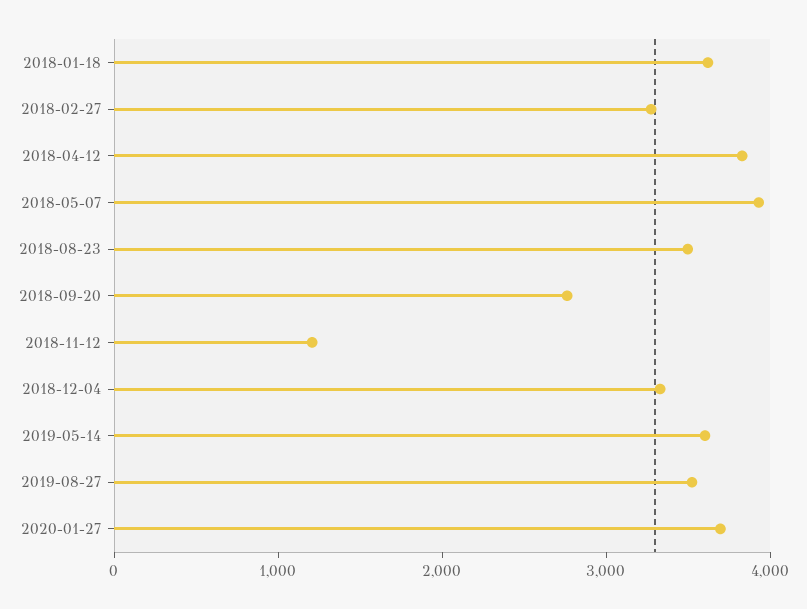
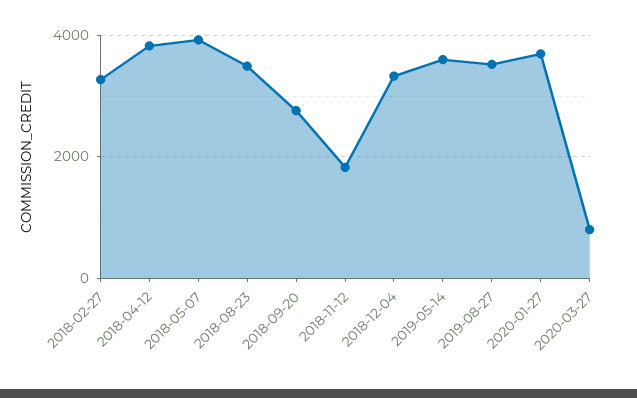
2018-01-18: 3600 -> none
2018-11-12: 1200 -> 1800
2020-03-27: none -> 800

